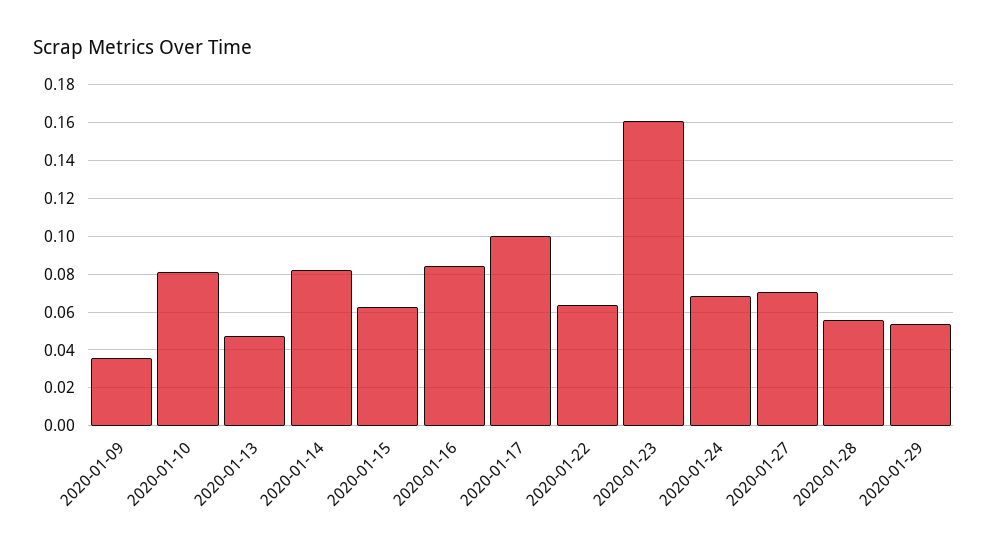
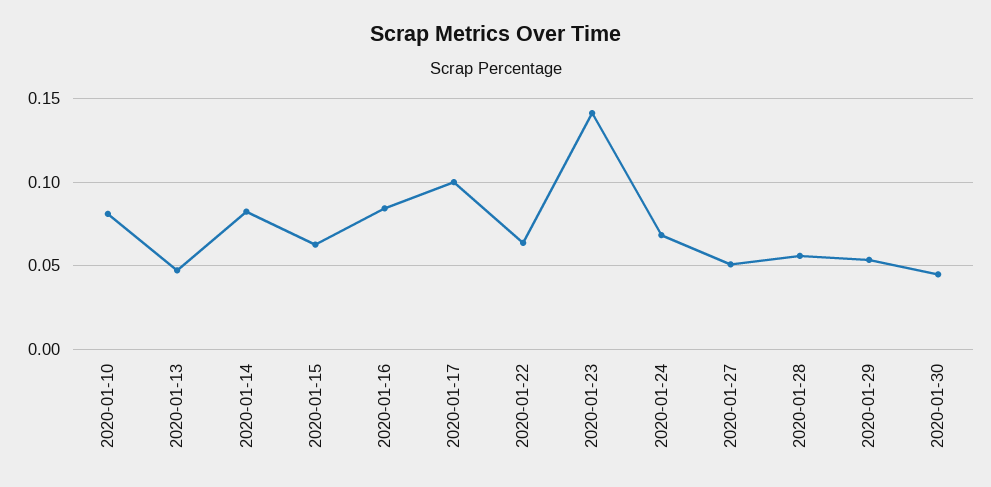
2020-01-09: 0.035 -> none
2020-01-23: 0.16 -> 0.14
2020-01-27: 0.07 -> 0.05
2020-01-30: none -> 0.045

